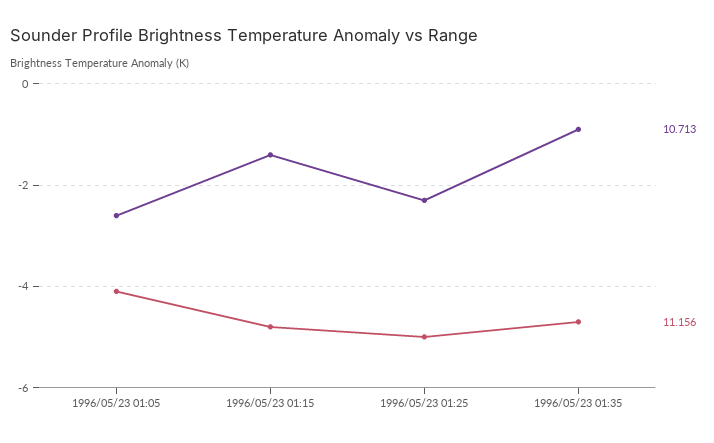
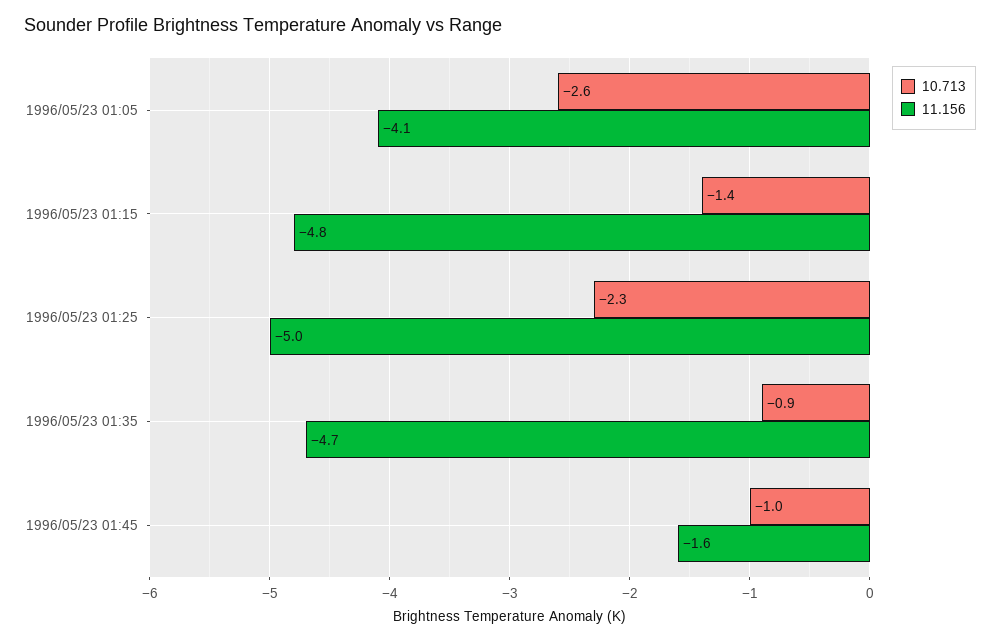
10.713, 1996/05/23 01:45: none -> -1
11.156, 1996/05/23 01:45: none -> -1.6

